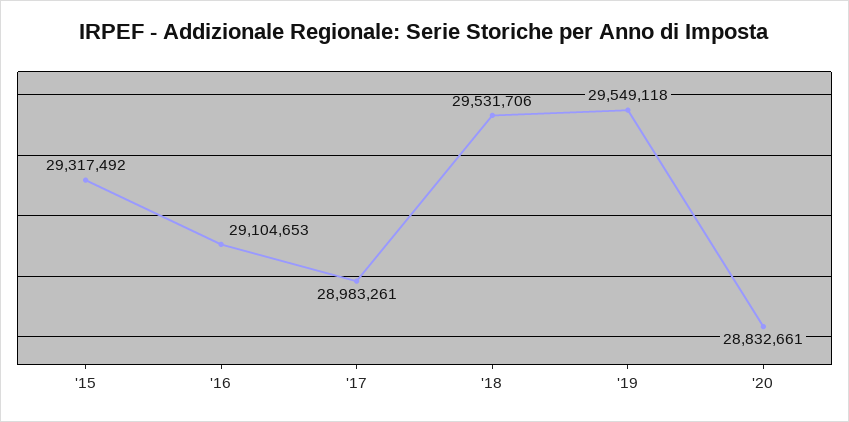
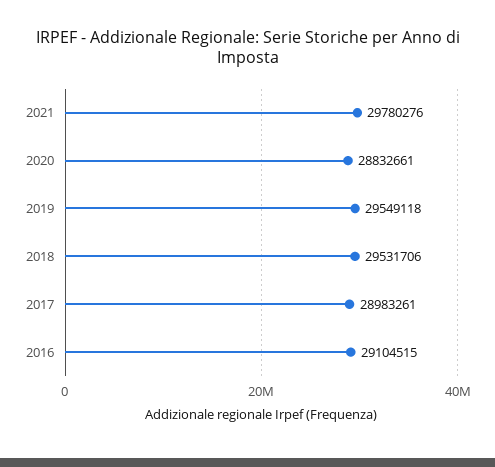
'15: 29317492 -> none
'16: 29104653 -> 29104515
2021: none -> 29780276

